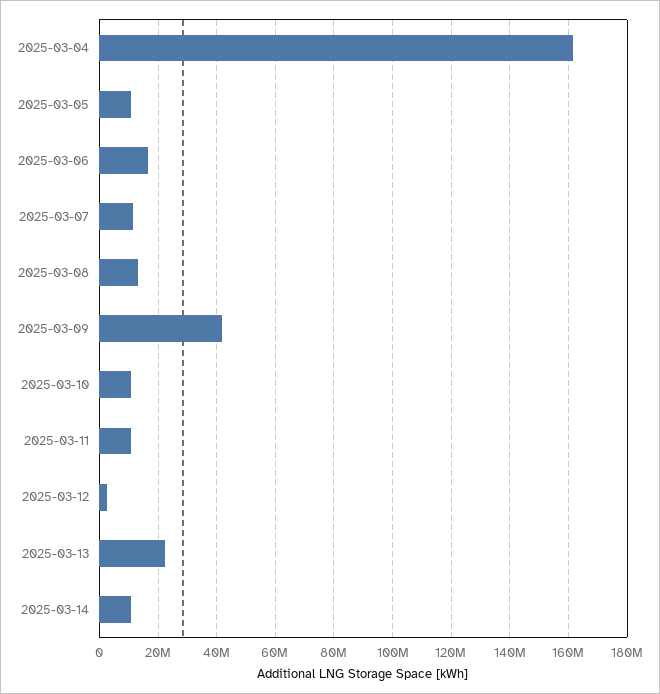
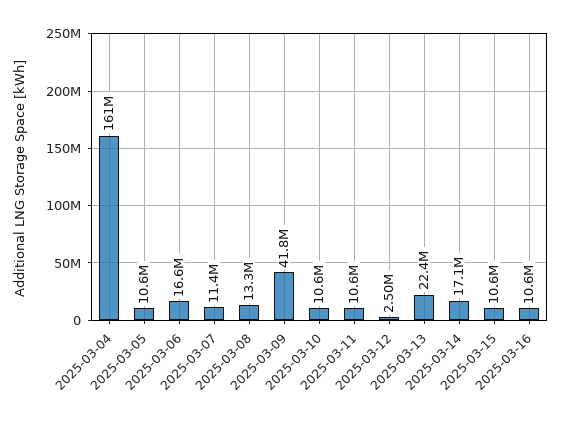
2025-03-14: 10000000 -> 17100000
2025-03-15: none -> 10600000
2025-03-16: none -> 10600000

